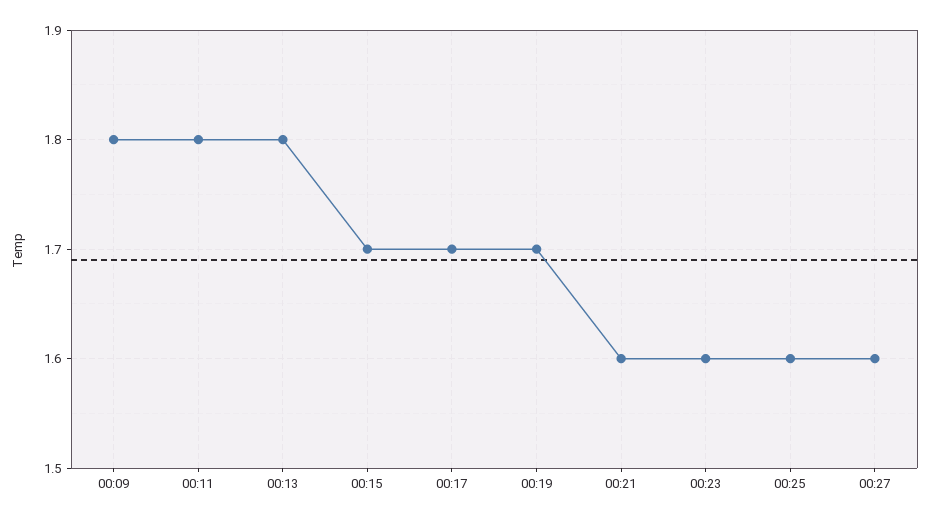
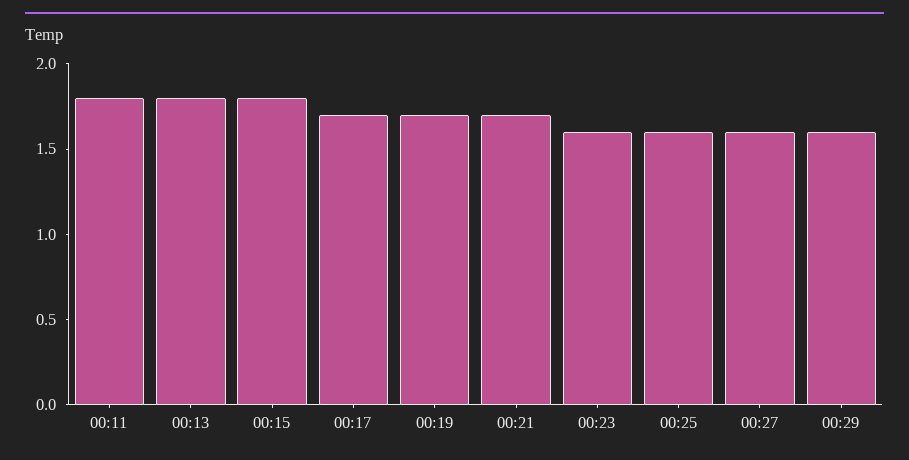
00:09: 1.8 -> none
00:15: 1.7 -> 1.8
00:21: 1.6 -> 1.7
00:29: none -> 1.6

